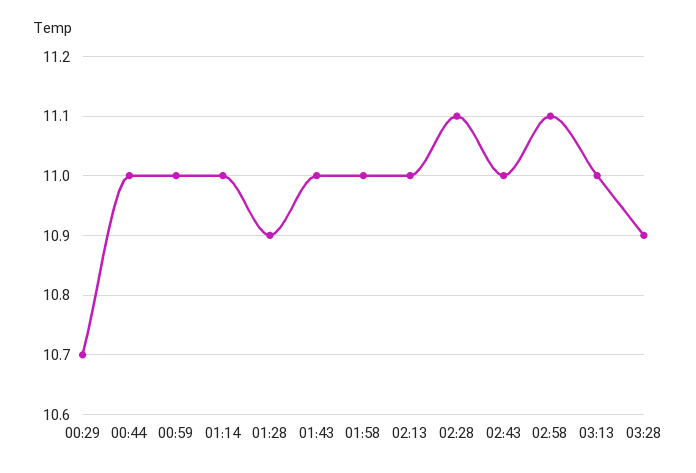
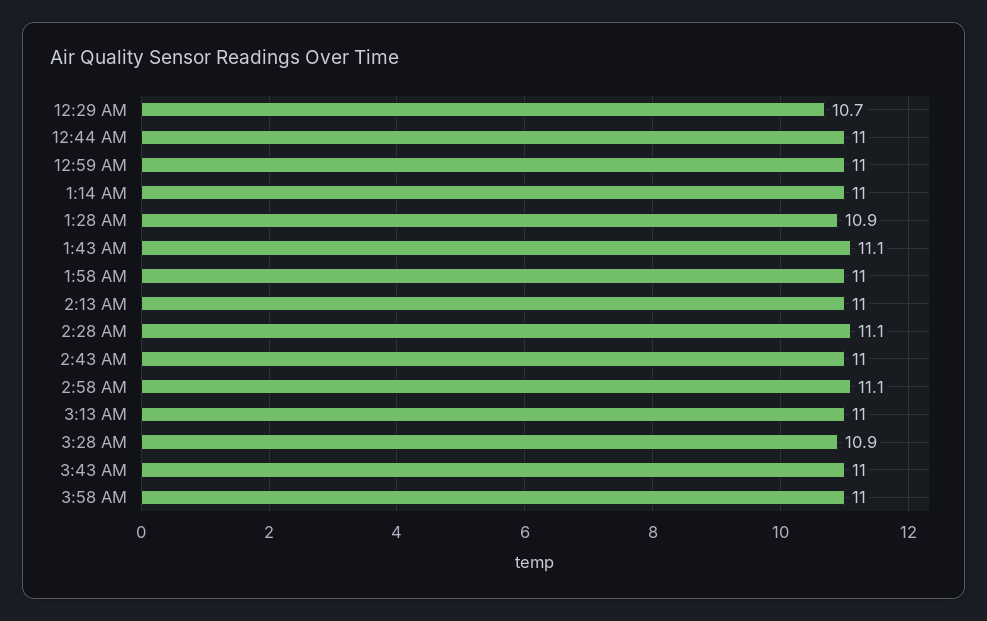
01:43: 11 -> 11.1
3:43 AM: none -> 11
3:58 AM: none -> 11

